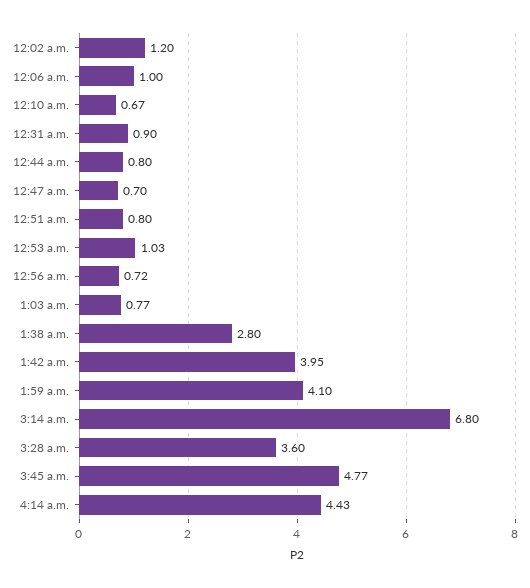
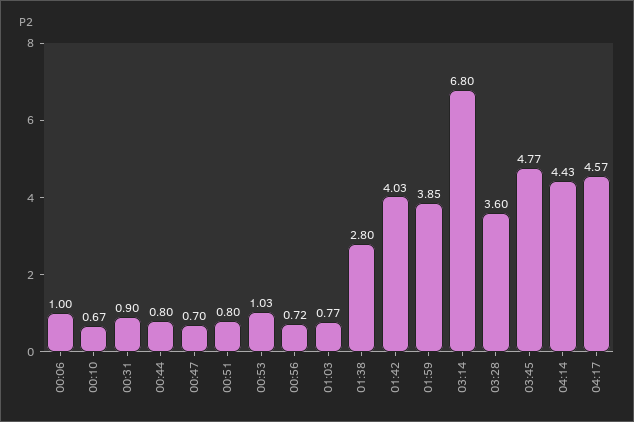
12:02 a.m.: 1.2 -> none
1:42 a.m.: 3.95 -> 4.03
1:59 a.m.: 4.1 -> 3.85
04:17: none -> 4.57

